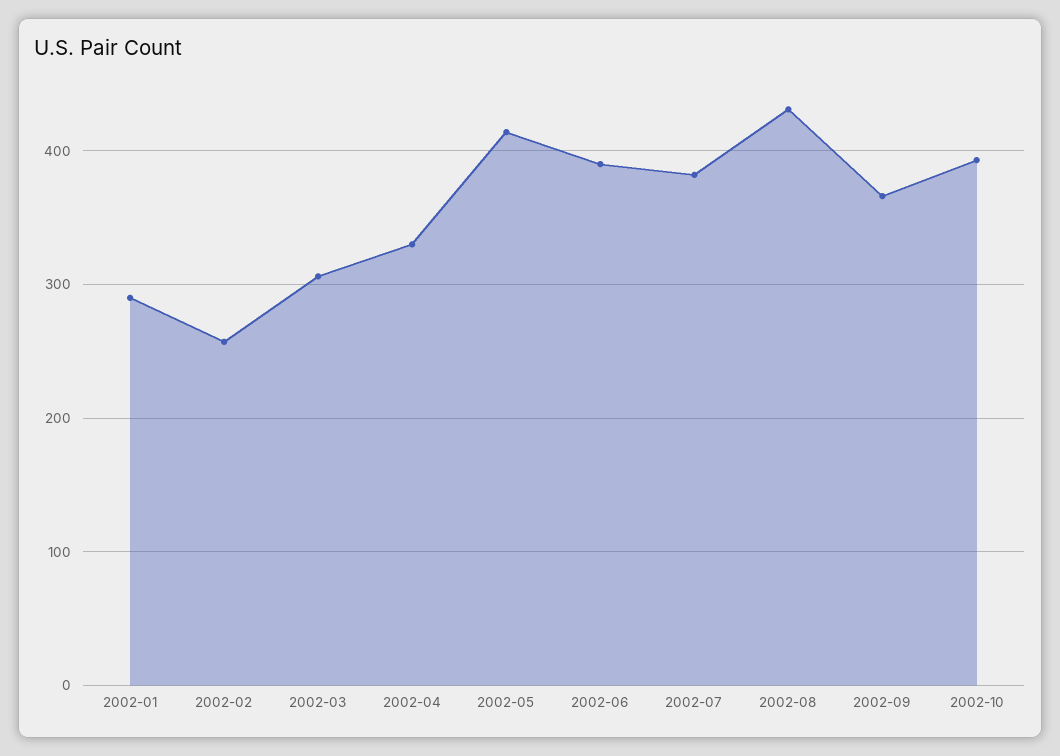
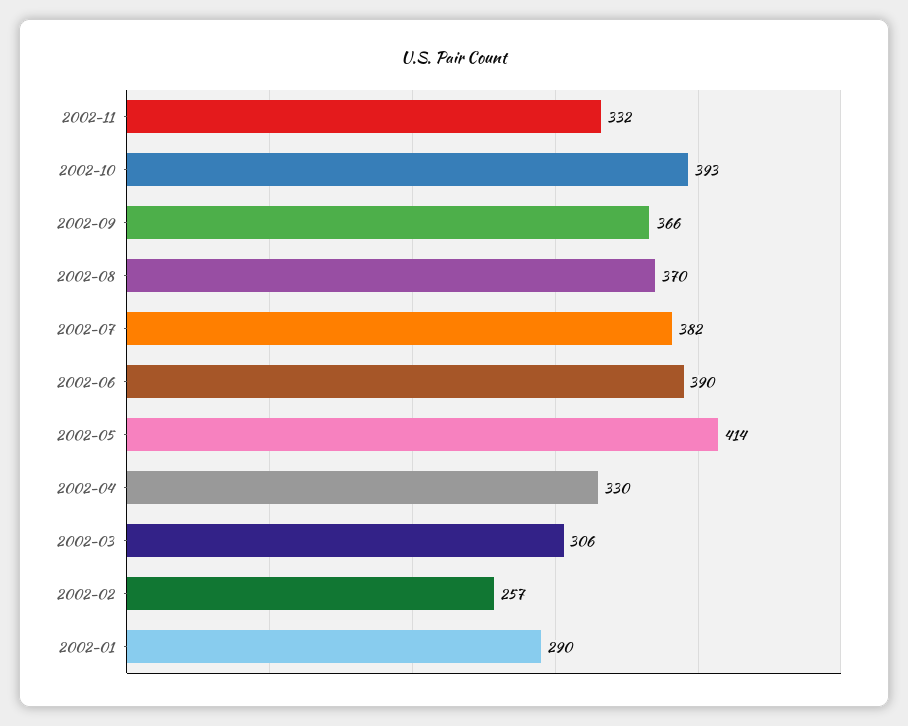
2002-08: 430 -> 370
2002-11: none -> 332

